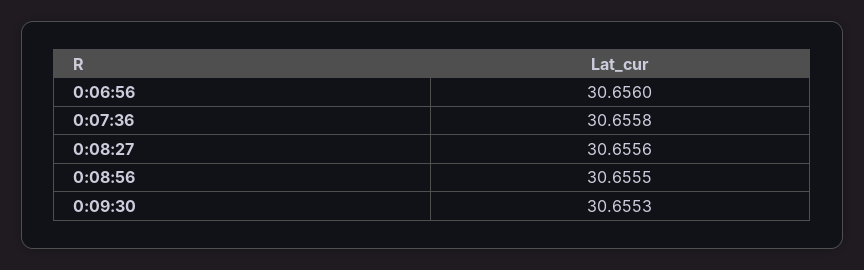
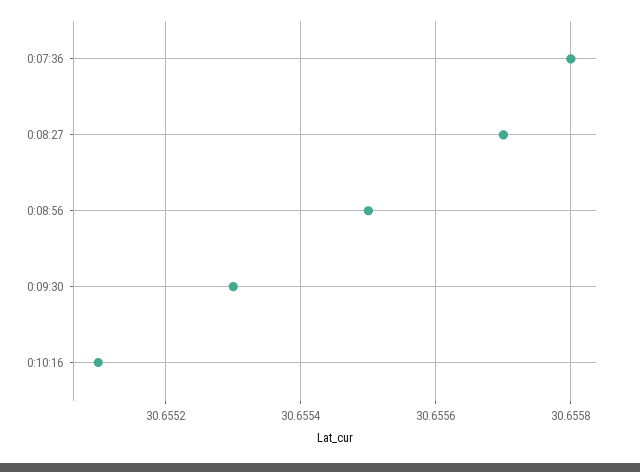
0:06:56: 30.656 -> none
0:08:27: 30.6556 -> 30.6557
0:10:16: none -> 30.6551

